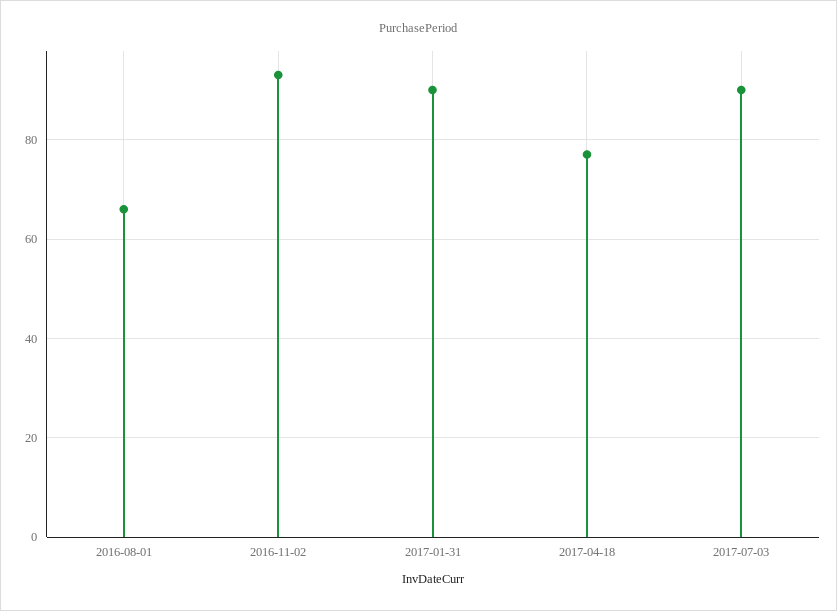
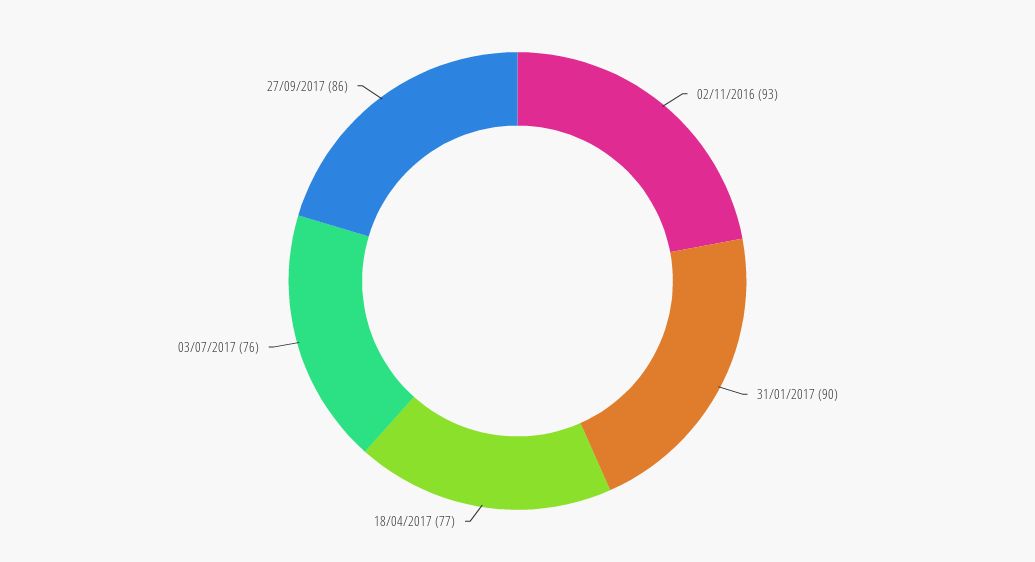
2016-08-01: 65 -> none
2017-07-03: 90 -> 76
27/09/2017: none -> 86

